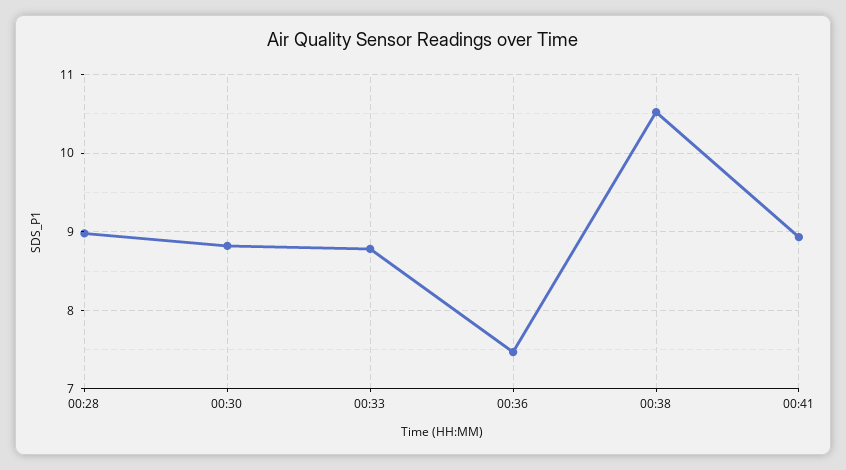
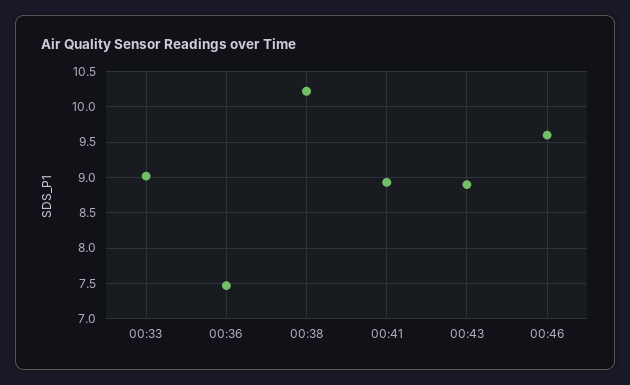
00:28: 9 -> none
00:30: 8.8 -> none
00:33: 8.8 -> 9
00:38: 10.5 -> 10.2
00:43: none -> 8.9
00:46: none -> 9.6

